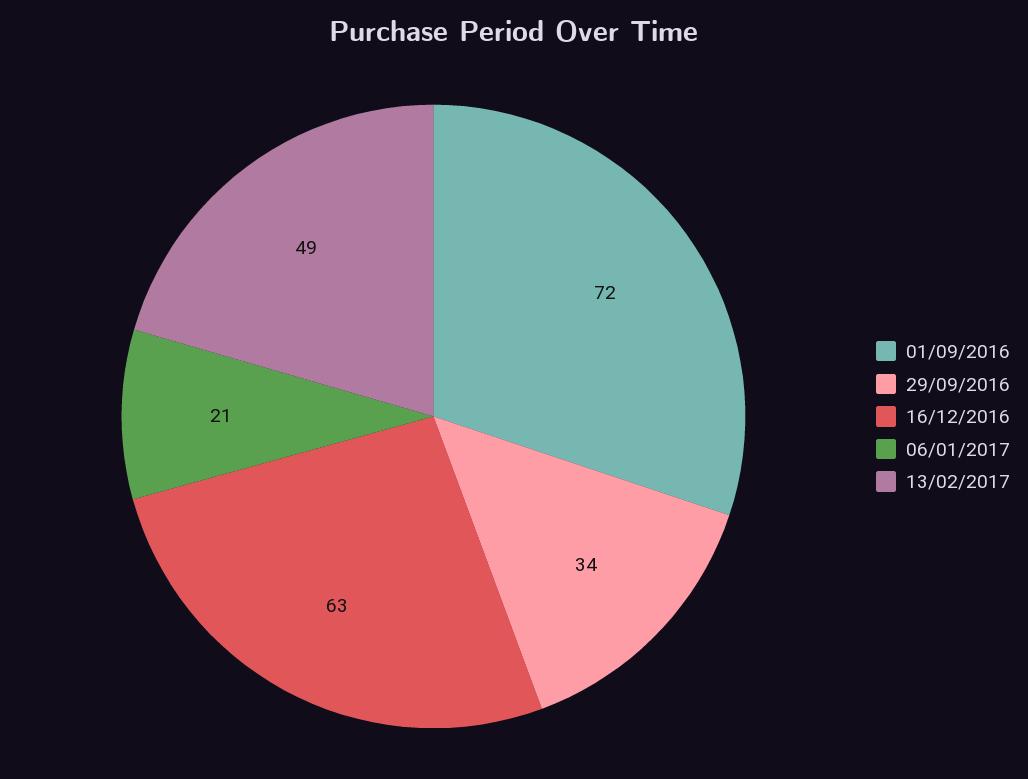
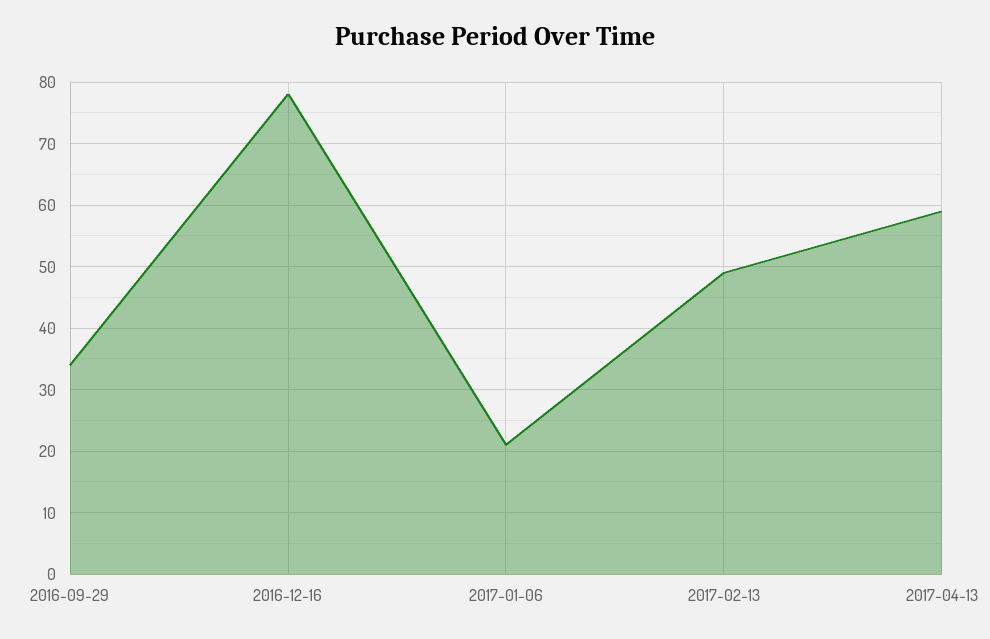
01/09/2016: 72 -> none
16/12/2016: 63 -> 78
2017-04-13: none -> 59

